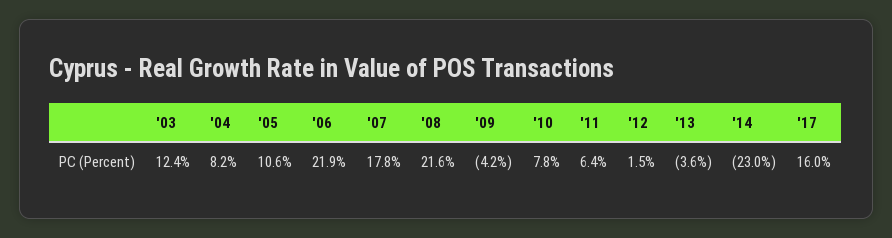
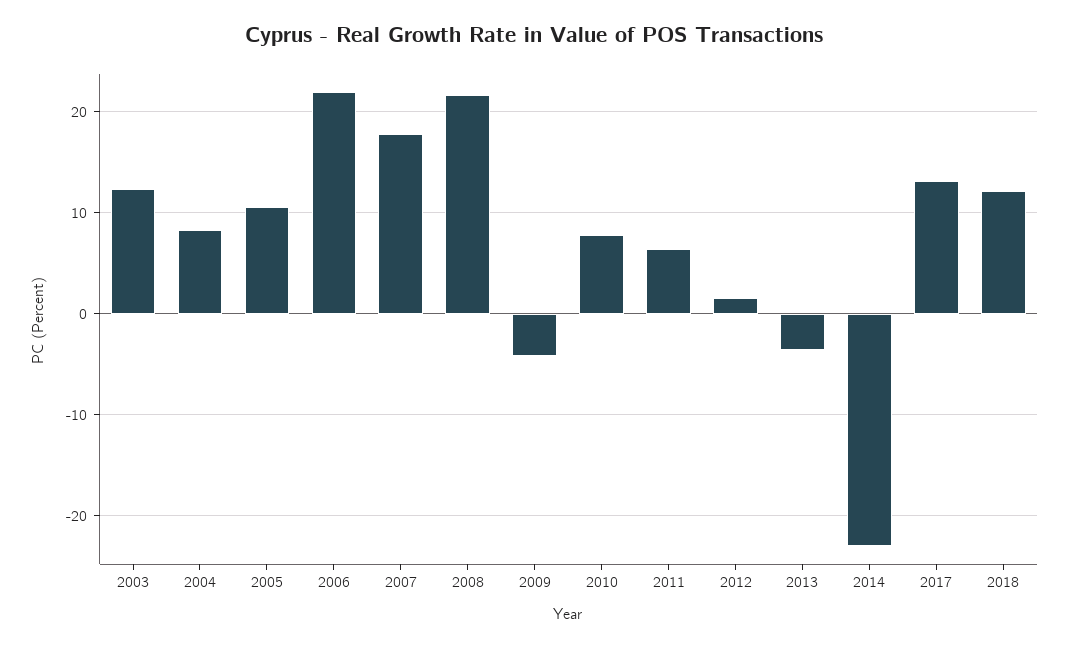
'17: 16 -> 13
2018: none -> 12

